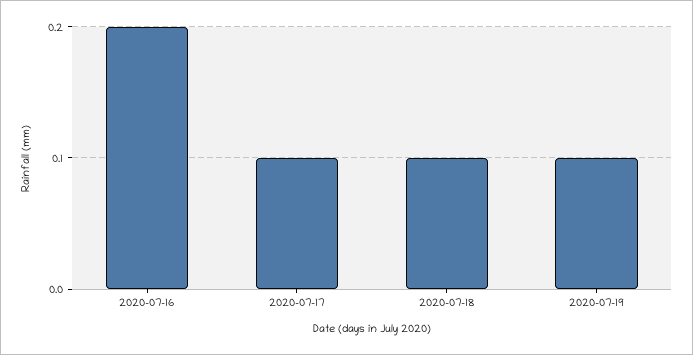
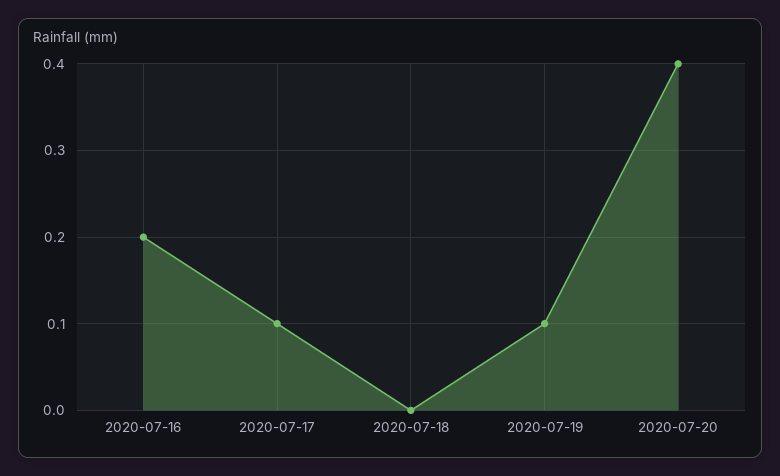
2020-07-18: 0.1 -> 0
2020-07-20: none -> 0.4

